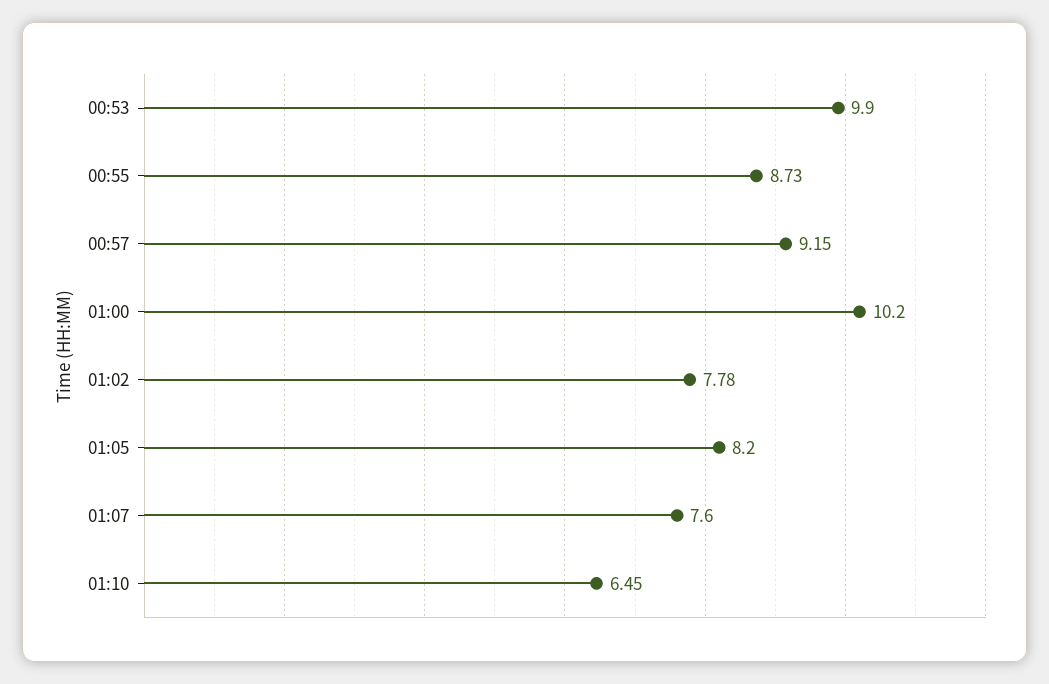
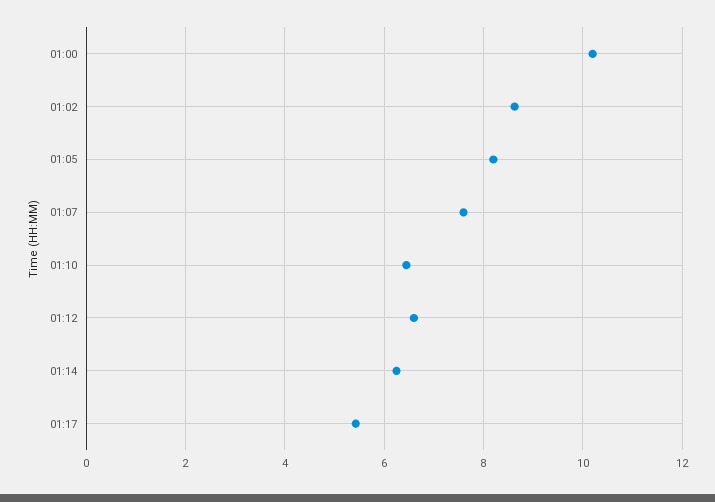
00:53: 9.9 -> none
00:55: 8.73 -> none
00:57: 9.15 -> none
01:02: 7.78 -> 8.6
01:12: none -> 6.6
01:14: none -> 6.2
01:17: none -> 5.4

